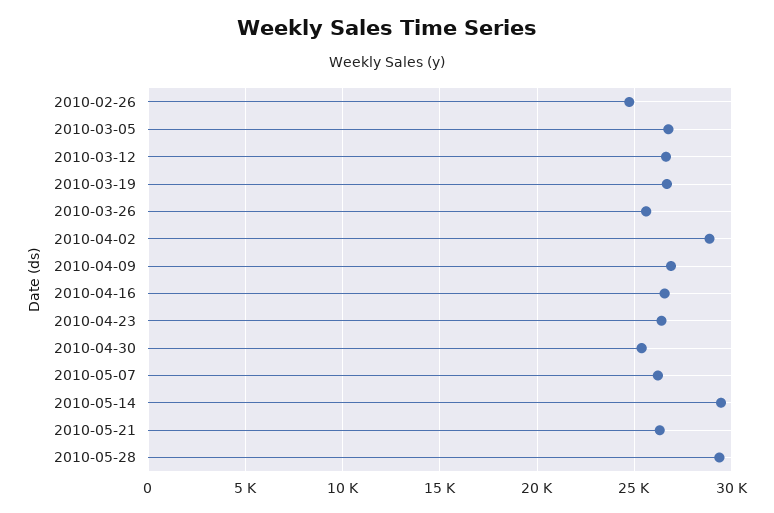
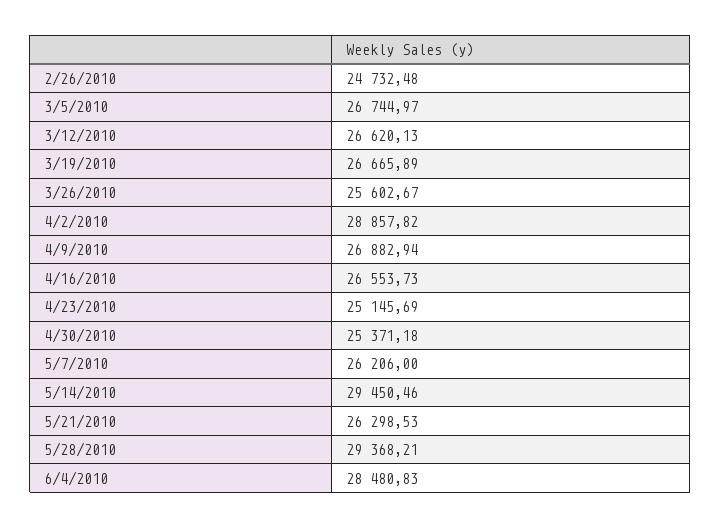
2010-04-23: 26500 -> 25145.69
6/4/2010: none -> 28480.83

